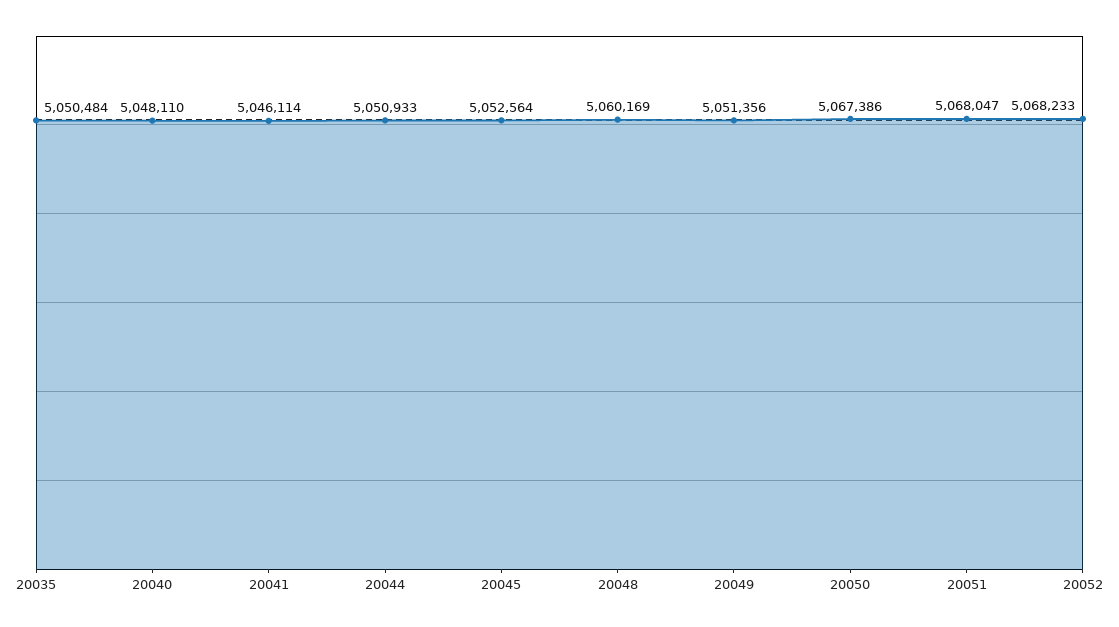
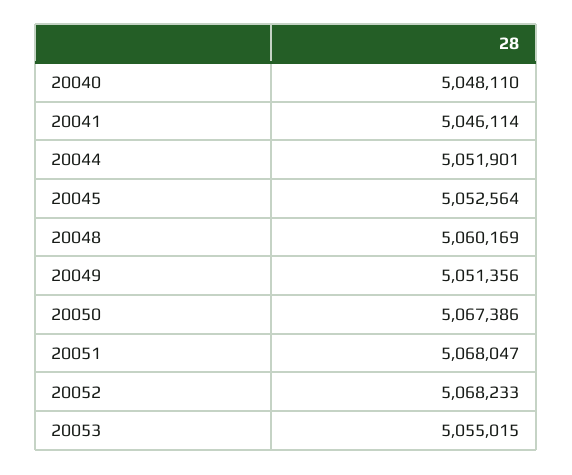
20035: 5050484 -> none
20044: 5050933 -> 5051901
20053: none -> 5055015

